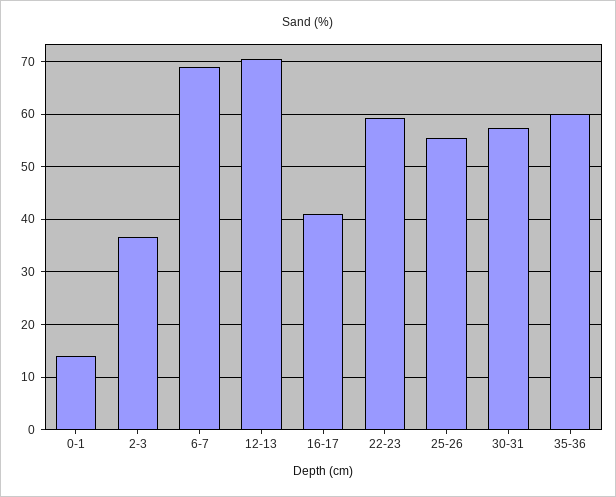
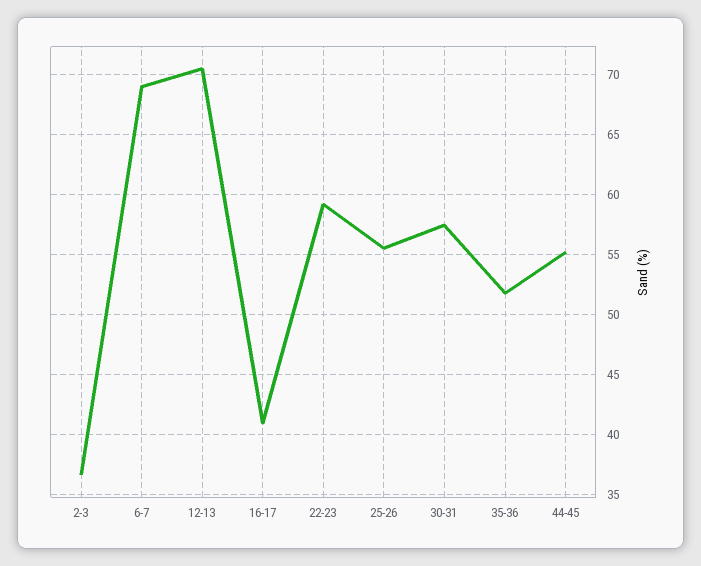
0-1: 14 -> none
35-36: 60 -> 52
44-45: none -> 55

